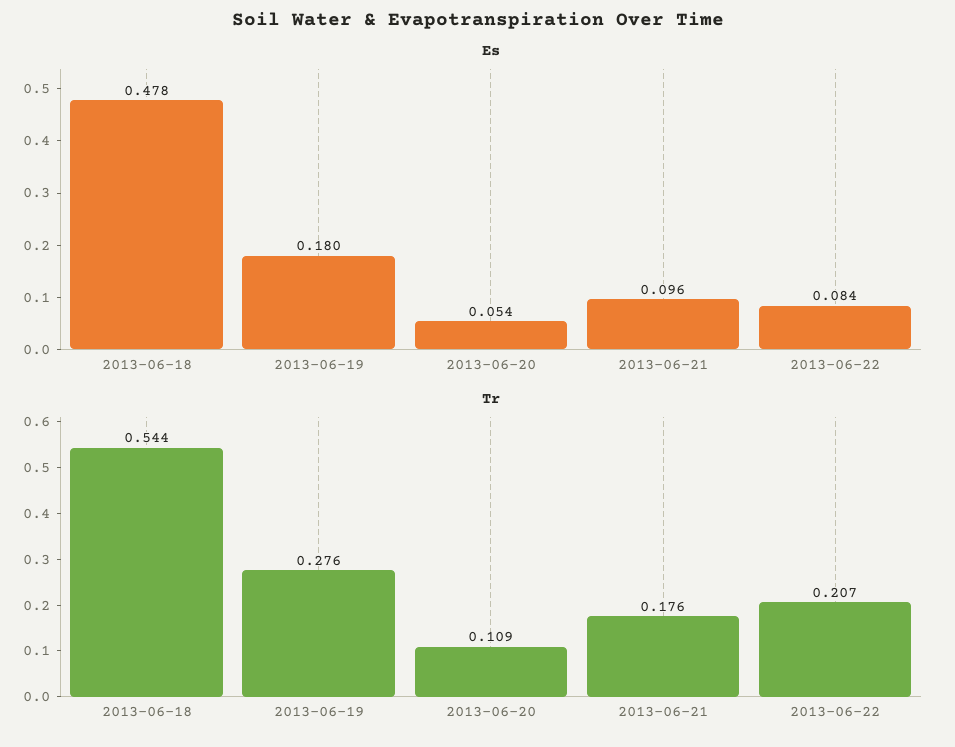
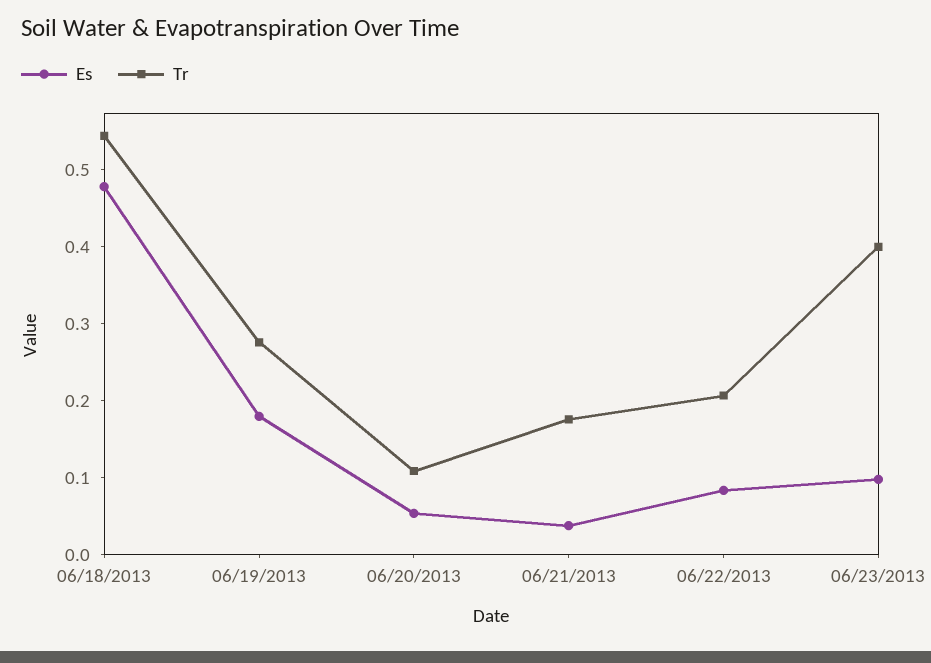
Es, 2013-06-21: 0.096 -> 0.04
Es, 06/23/2013: none -> 0.1
Tr, 06/23/2013: none -> 0.4

